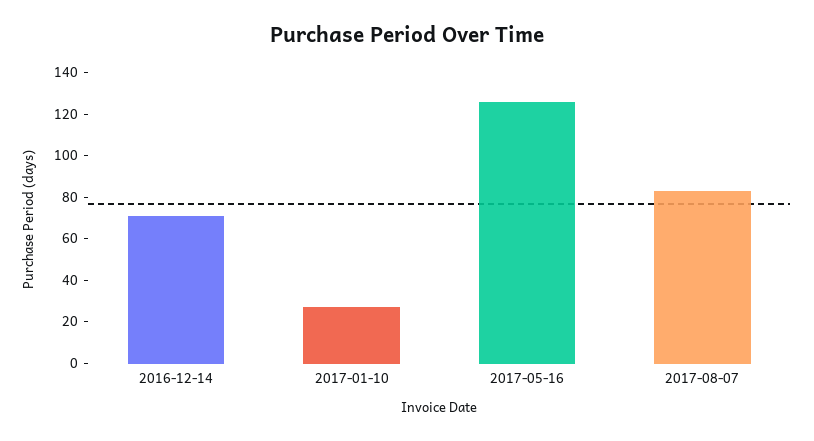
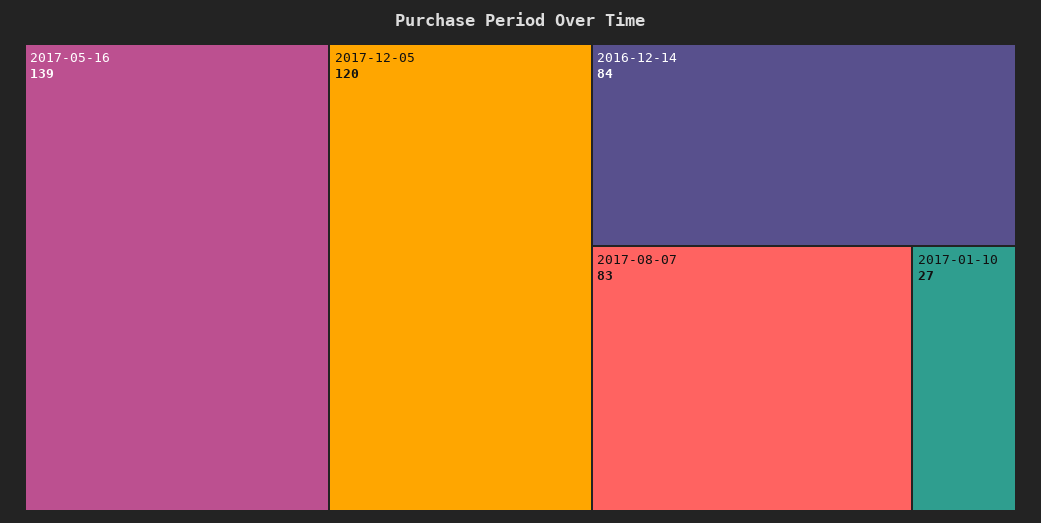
2016-12-14: 70 -> 84
2017-05-16: 125 -> 139
2017-12-05: none -> 120

